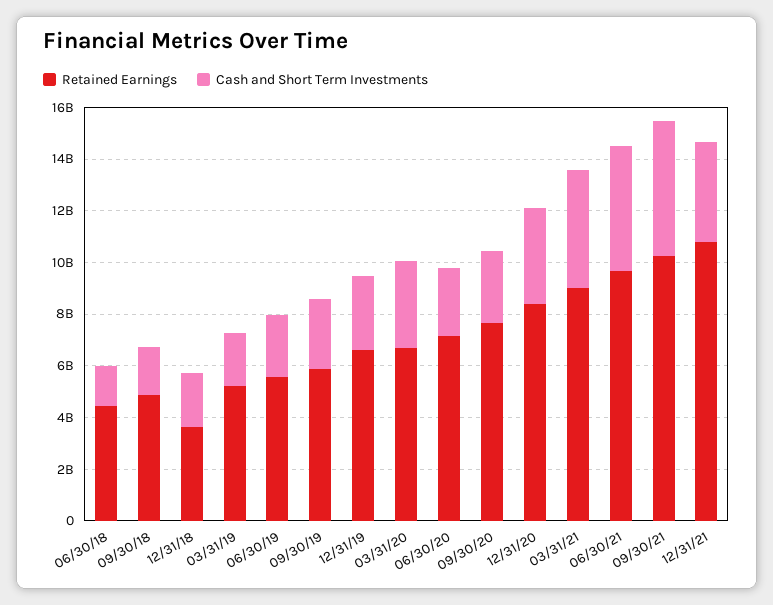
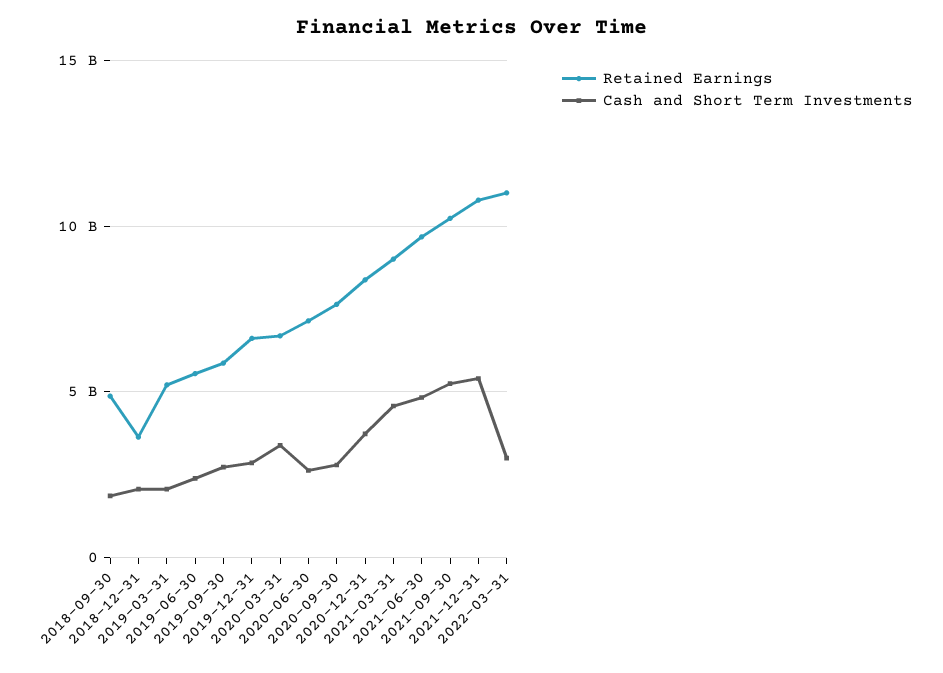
Retained Earnings, 06/30/18: 4500000000 -> none
Cash and Short Term Investments, 06/30/18: 1500000000 -> none
Cash and Short Term Investments, 12/31/21: 4000000000 -> 5500000000
Retained Earnings, 2022-03-31: none -> 11000000000
Cash and Short Term Investments, 2022-03-31: none -> 3000000000

